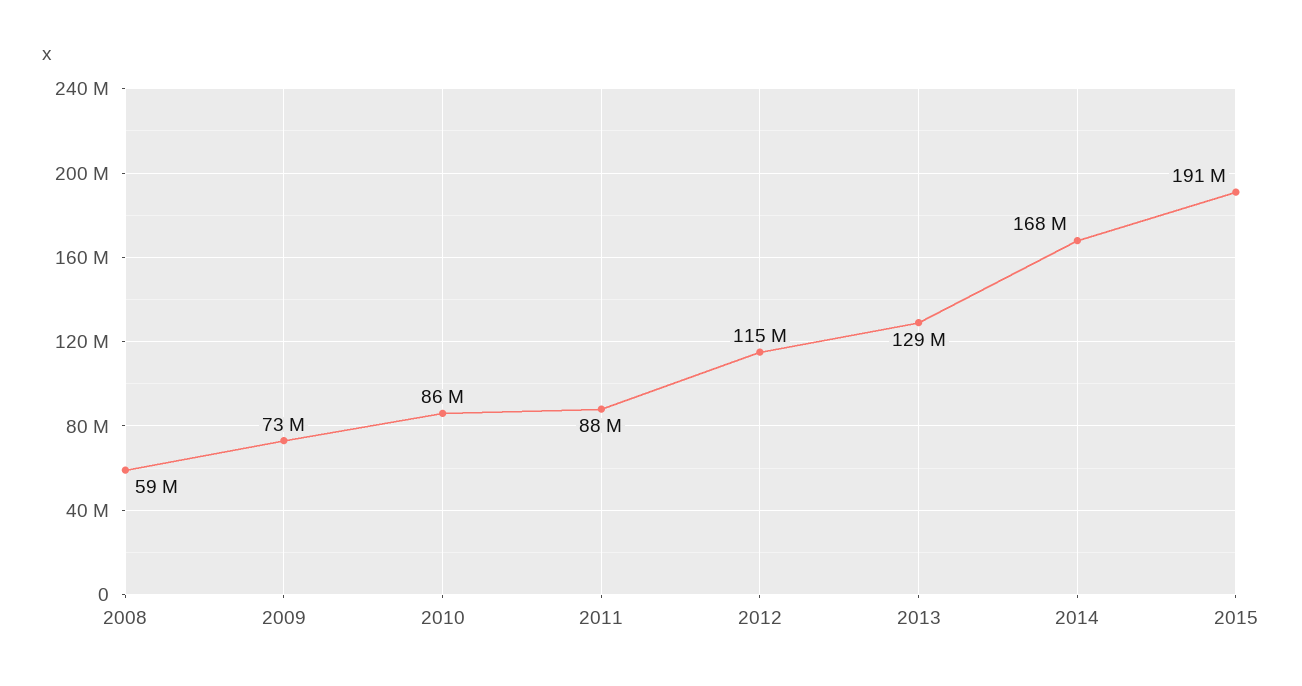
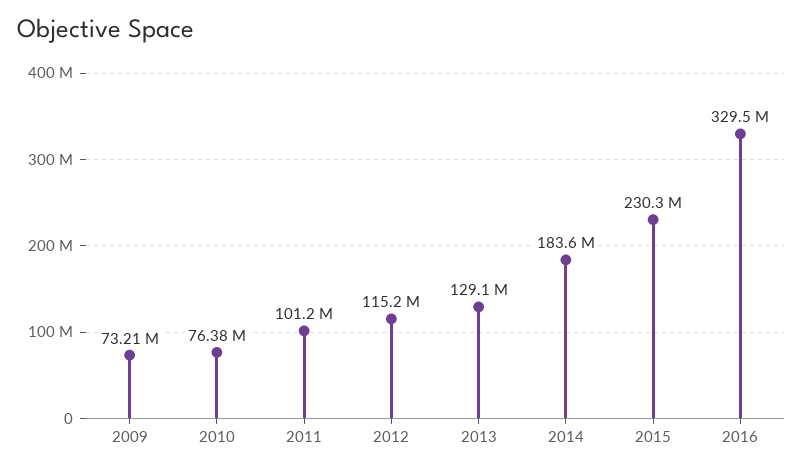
2008: 59000000 -> none
2010: 86000000 -> 76380000
2011: 88000000 -> 101200000
2014: 168000000 -> 183600000
2015: 191000000 -> 230300000
2016: none -> 329500000

